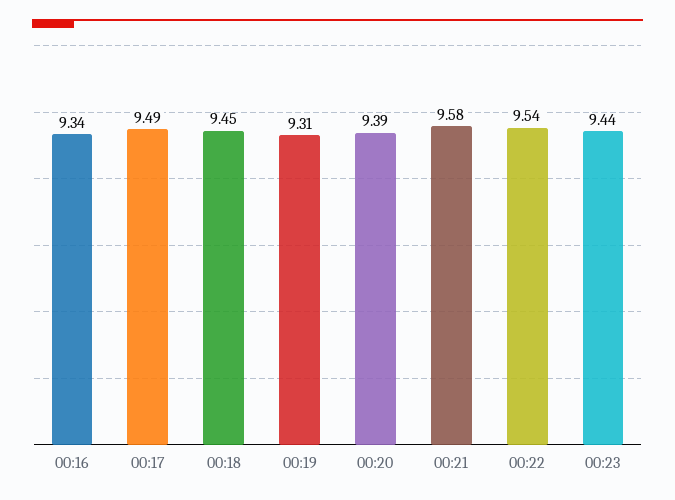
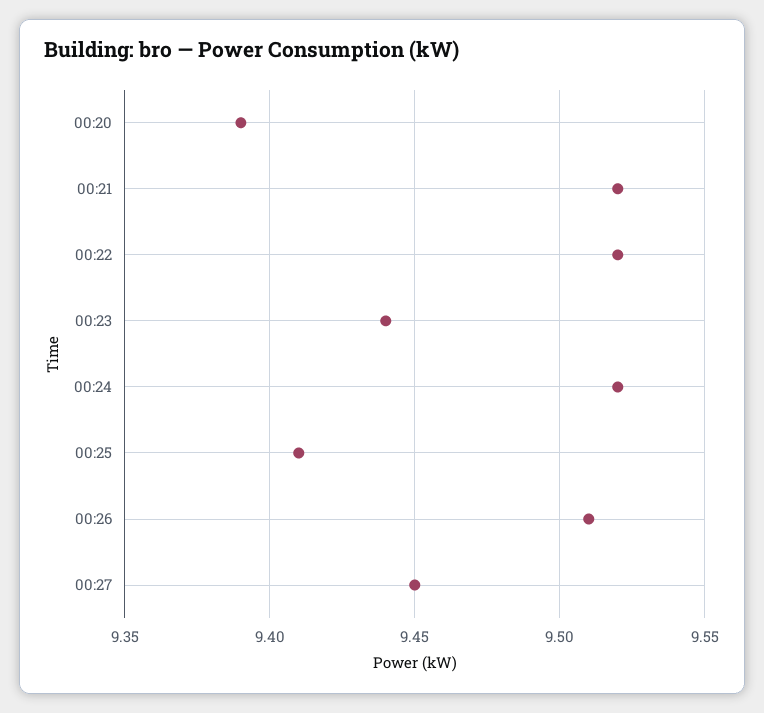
00:16: 9.34 -> none
00:17: 9.49 -> none
00:18: 9.45 -> none
00:19: 9.31 -> none
00:21: 9.58 -> 9.52
00:22: 9.54 -> 9.52
00:24: none -> 9.52
00:25: none -> 9.41
00:26: none -> 9.51
00:27: none -> 9.45

